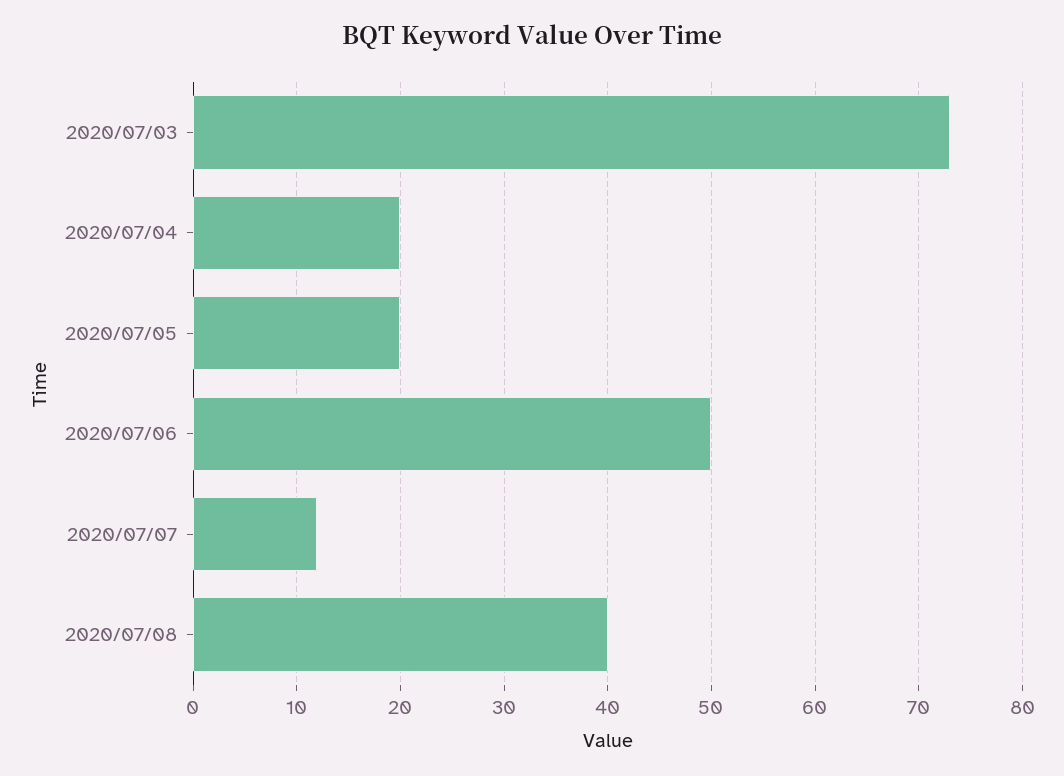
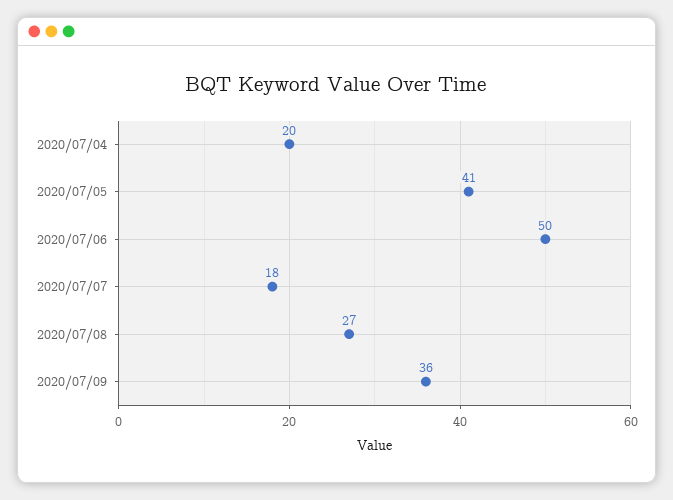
2020/07/03: 73 -> none
2020/07/05: 20 -> 41
2020/07/07: 12 -> 18
2020/07/08: 40 -> 27
2020/07/09: none -> 36

